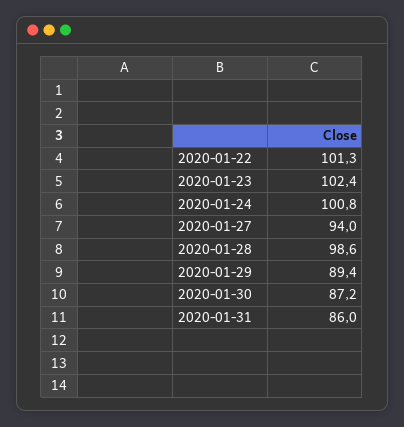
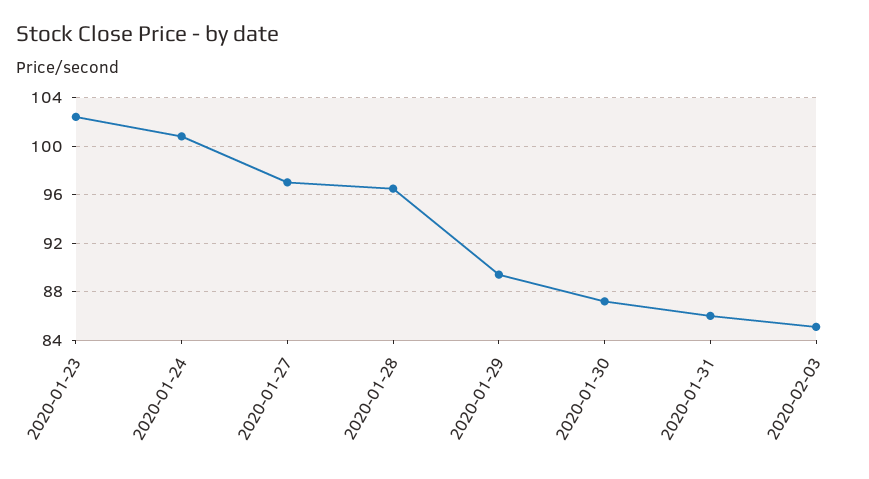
2020-01-22: 101.3 -> none
2020-01-27: 94 -> 97
2020-01-28: 98.6 -> 96.5
2020-02-03: none -> 85

